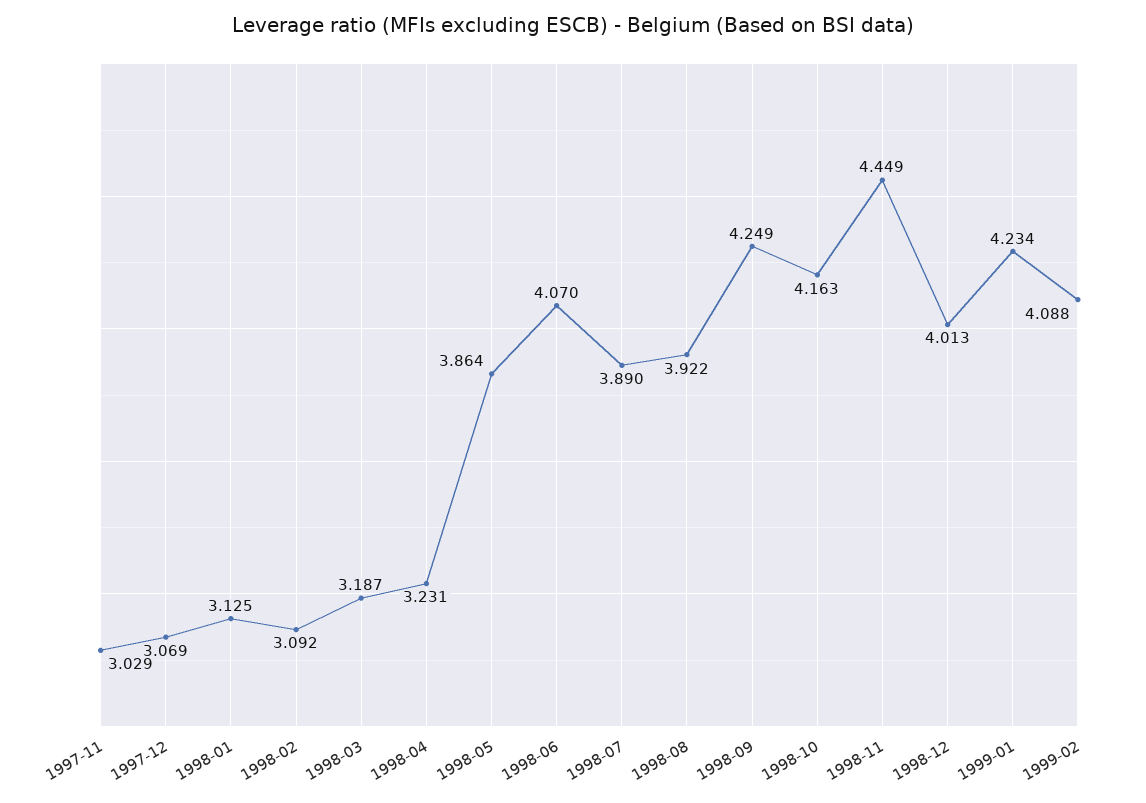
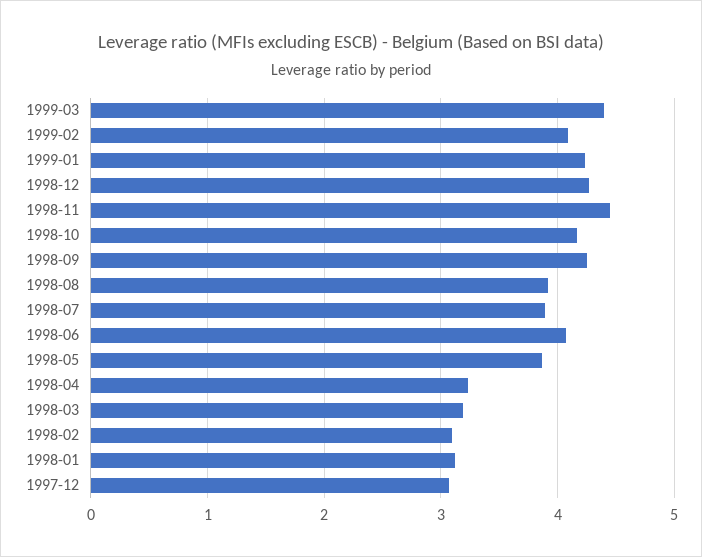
1997-11: 3.029 -> none
1998-12: 4.013 -> 4.3
1999-03: none -> 4.4

